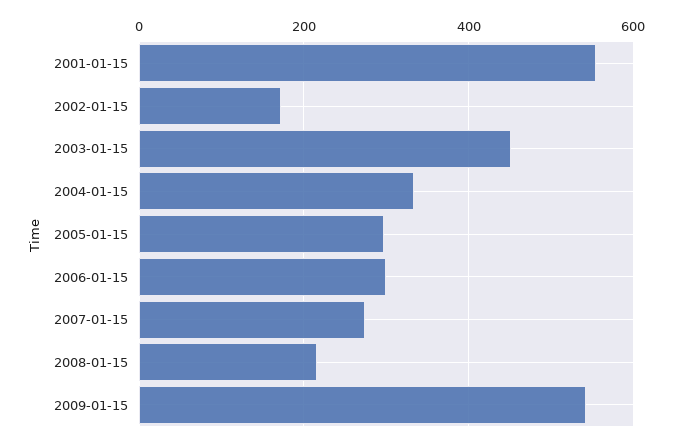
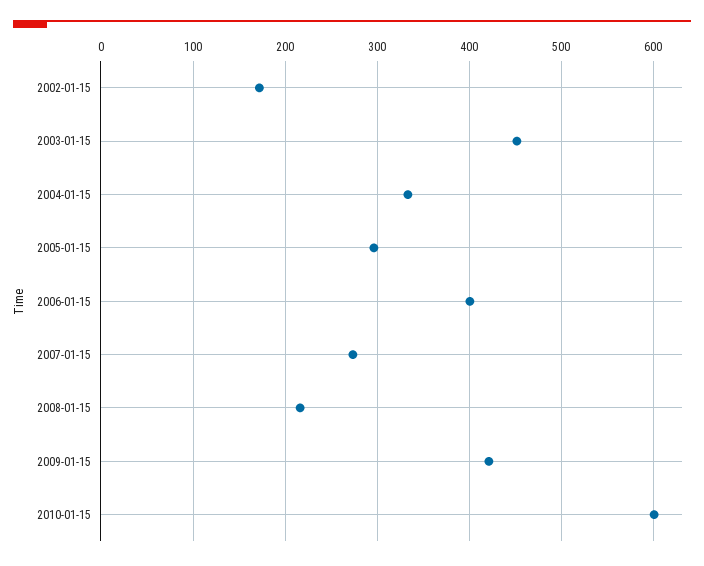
2001-01-15: 560 -> none
2006-01-15: 300 -> 400
2009-01-15: 540 -> 420
2010-01-15: none -> 600

